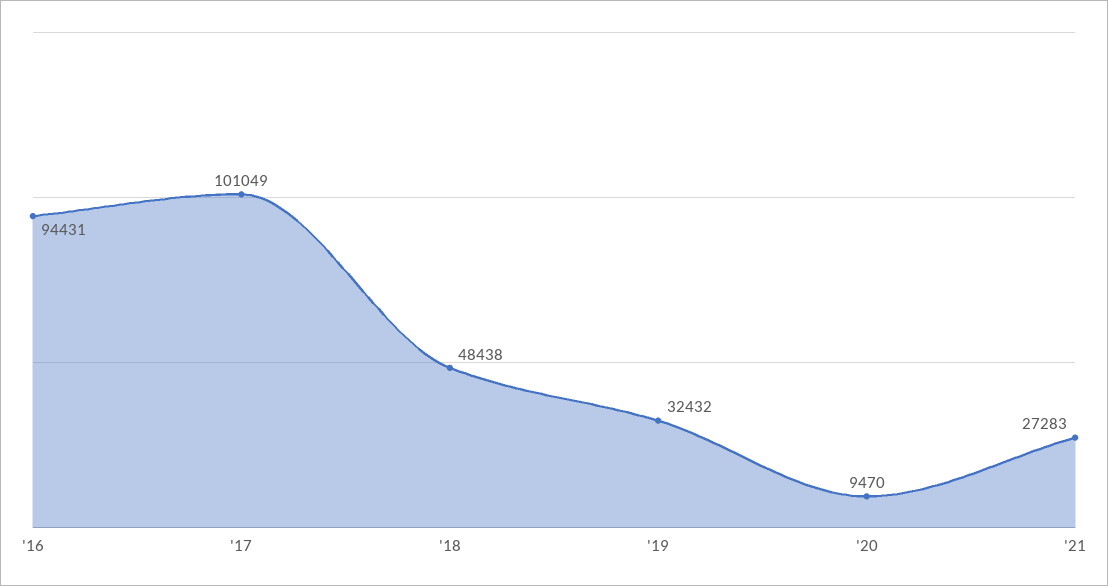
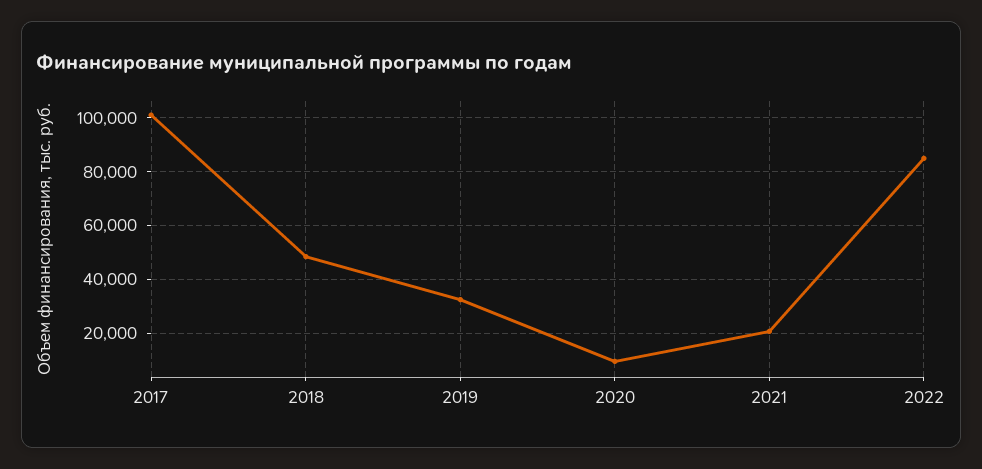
'16: 94431 -> none
'21: 27283 -> 20000
2022: none -> 85000

